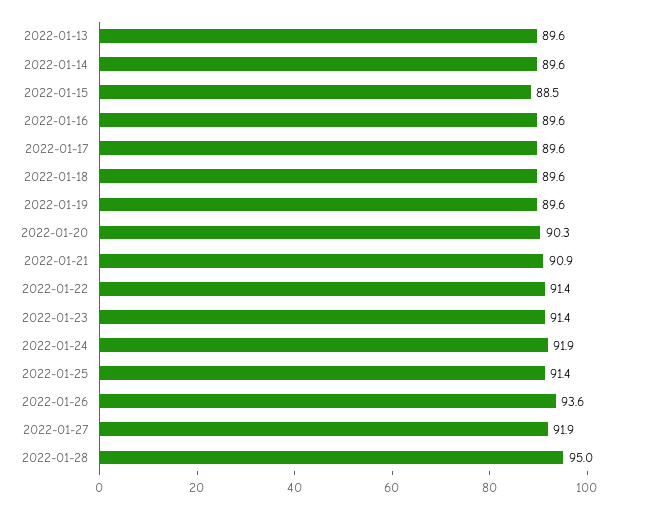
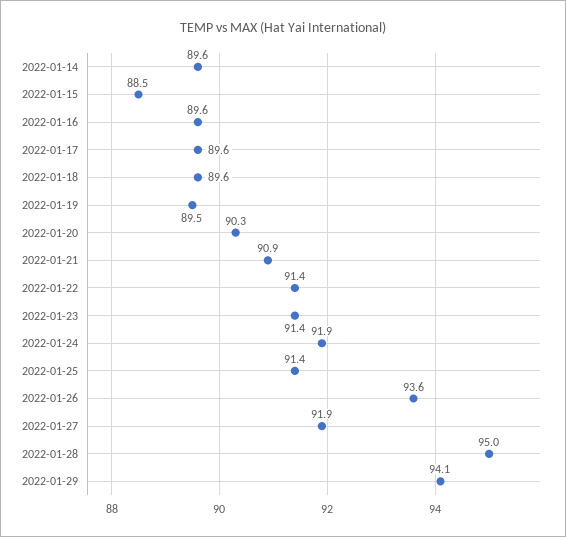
2022-01-13: 89.6 -> none
2022-01-19: 89.6 -> 89.5
2022-01-29: none -> 94.1

